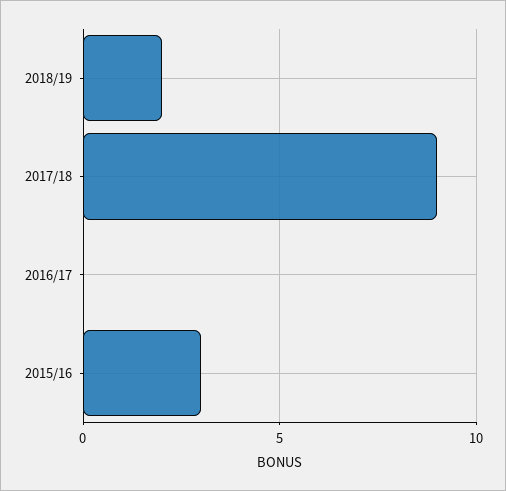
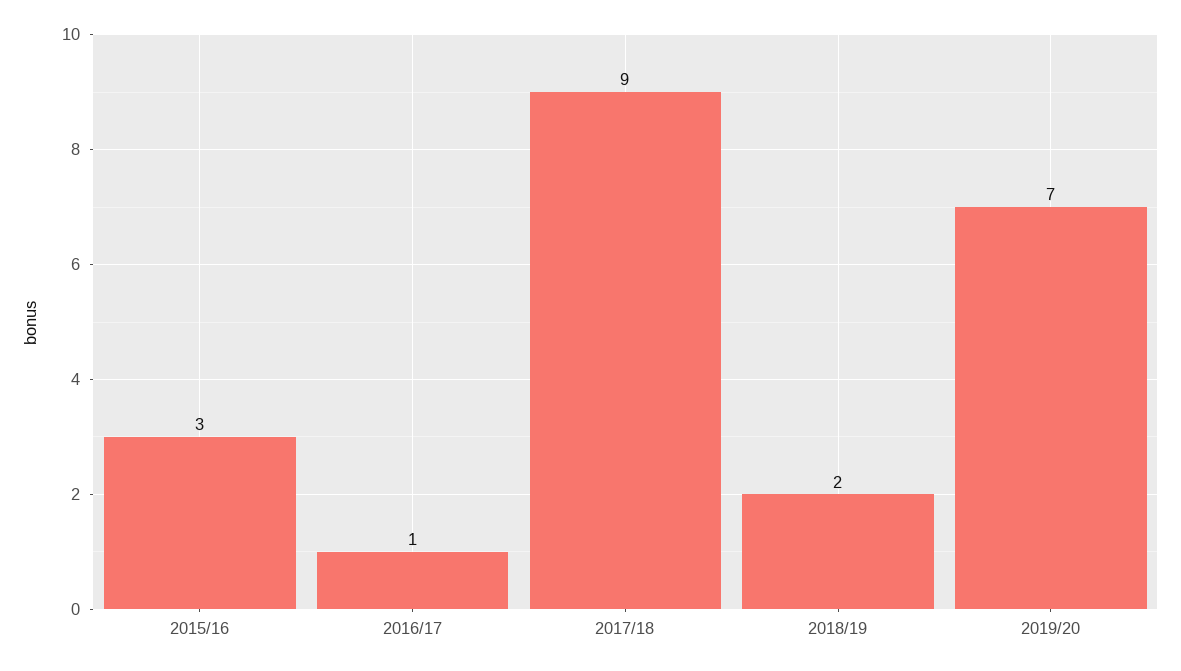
2016/17: 0 -> 1
2019/20: none -> 7

